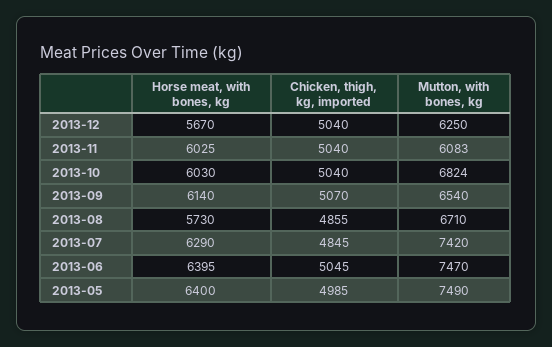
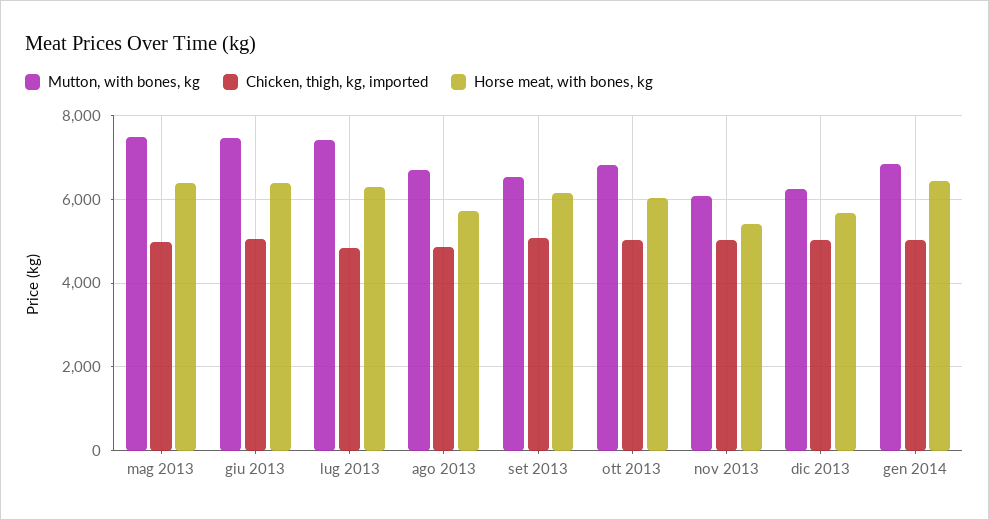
Horse meat, with bones, kg, 2013-11: 6025 -> 5400
Mutton, with bones, kg, gen 2014: none -> 6800
Chicken, thigh, kg, imported, gen 2014: none -> 5000
Horse meat, with bones, kg, gen 2014: none -> 6400

